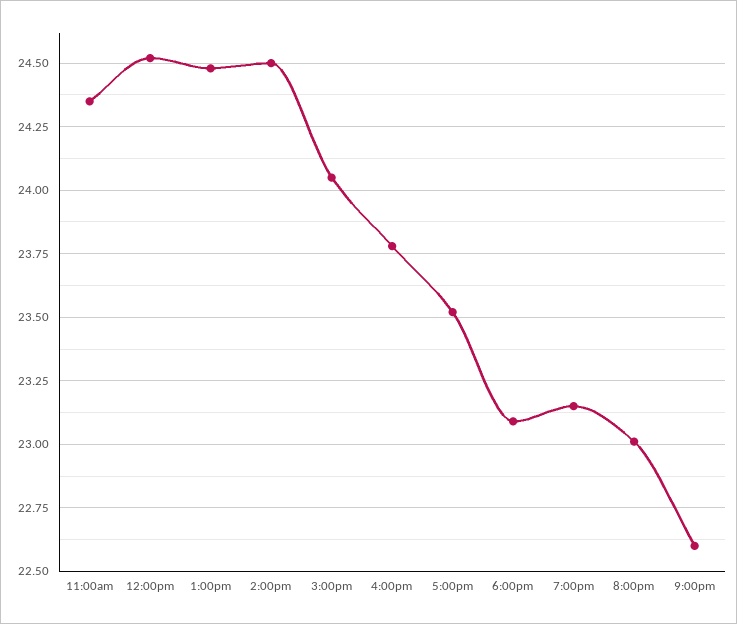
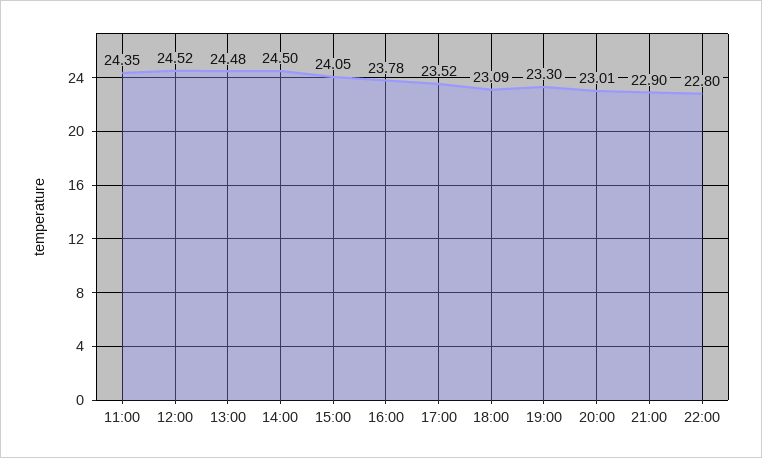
7:00pm: 23.15 -> 23.3
9:00pm: 22.6 -> 22.9
22:00: none -> 22.8

